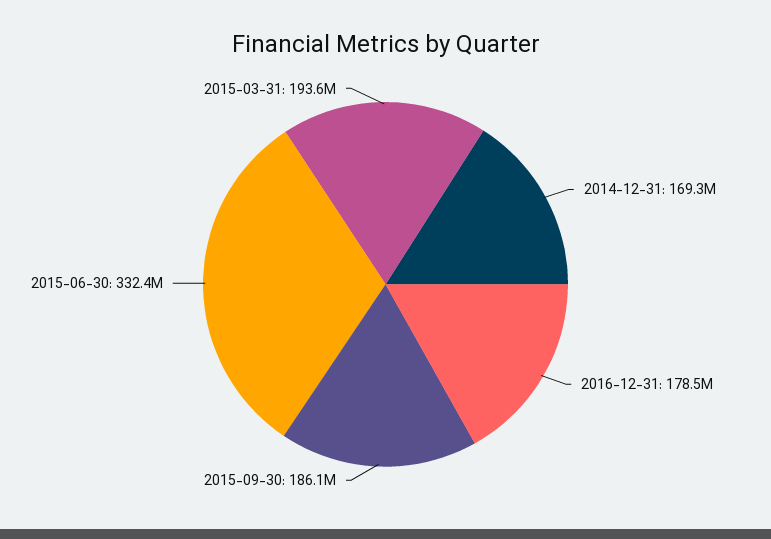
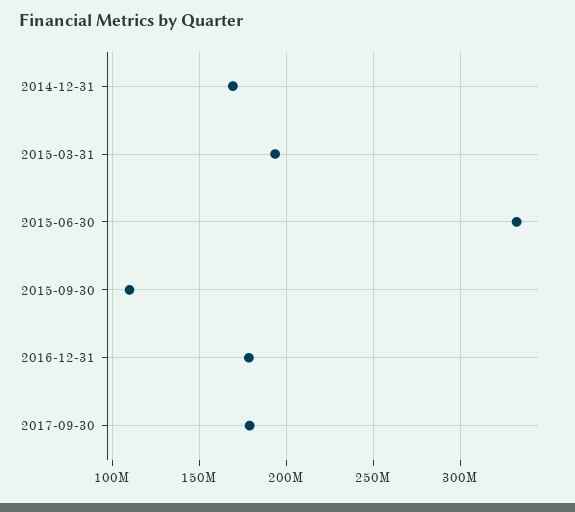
2015-09-30: 186100000 -> 110000000
2017-09-30: none -> 180000000

